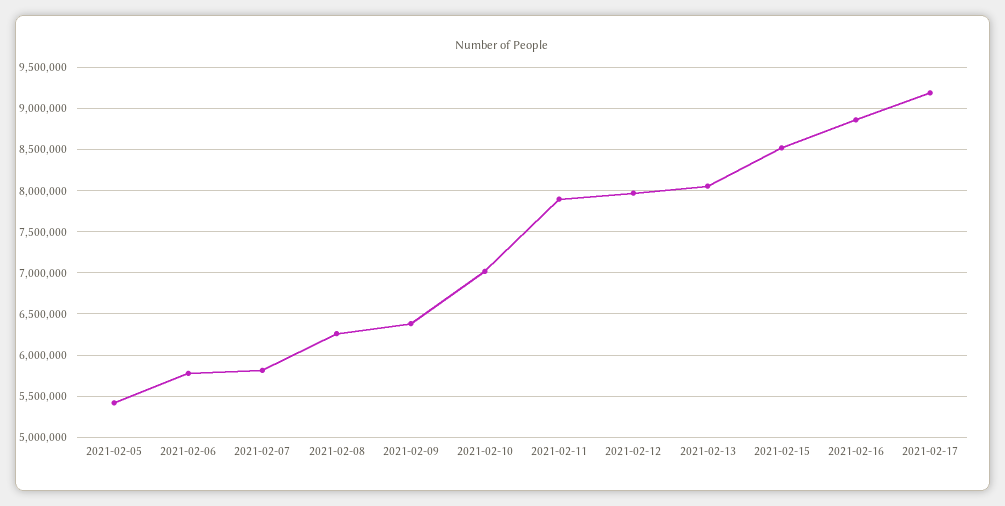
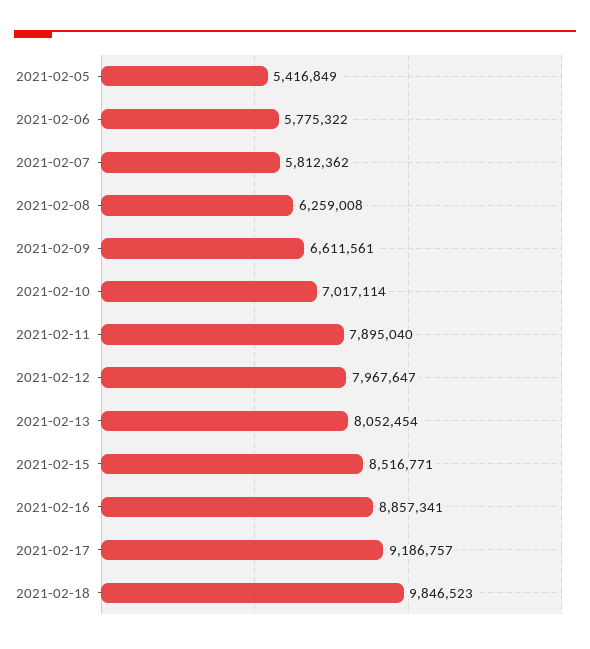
2021-02-09: 6400000 -> 6611561
2021-02-18: none -> 9846523

